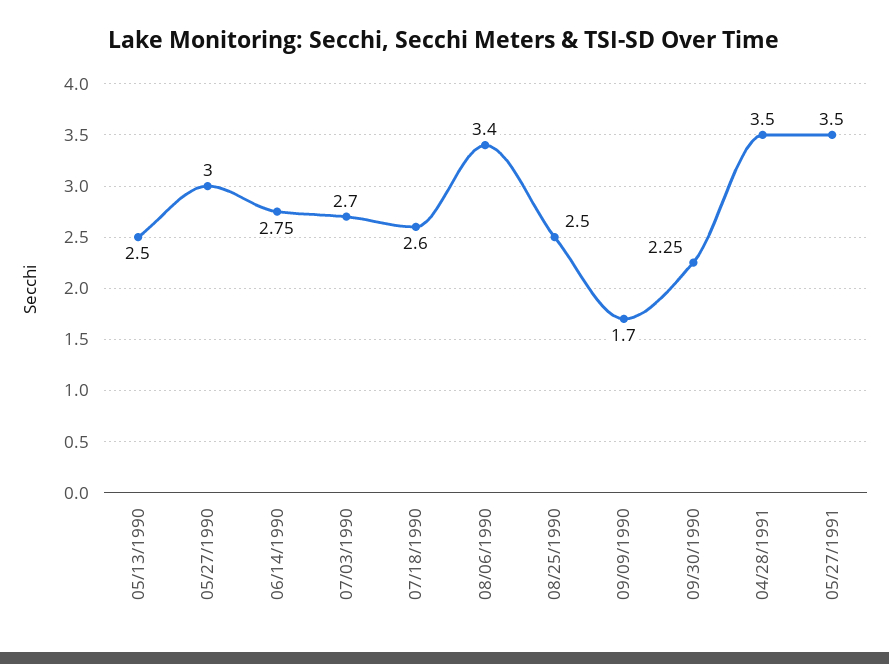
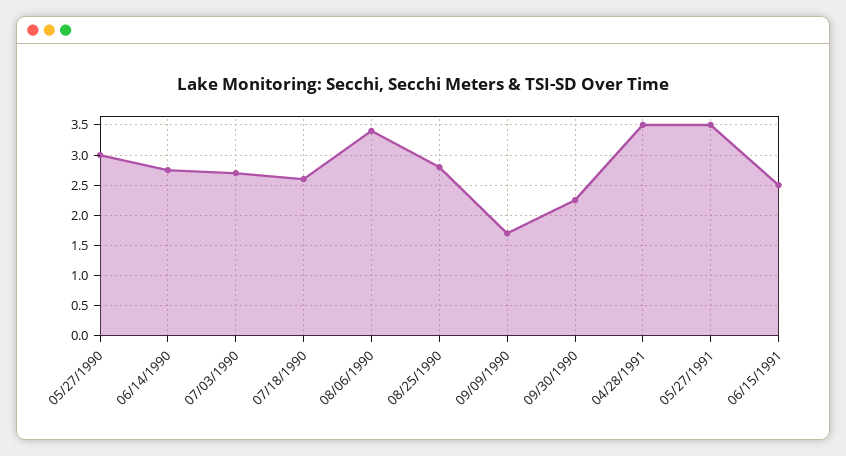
05/13/1990: 2.5 -> none
08/25/1990: 2.5 -> 2.8
06/15/1991: none -> 2.5

